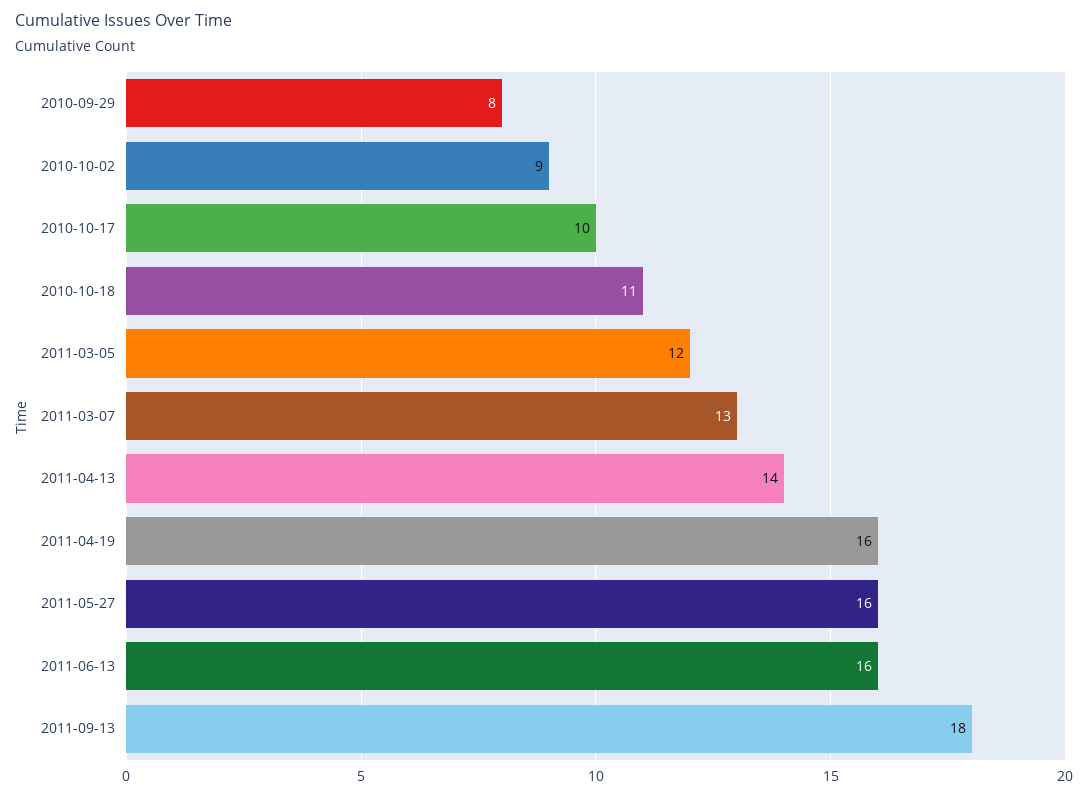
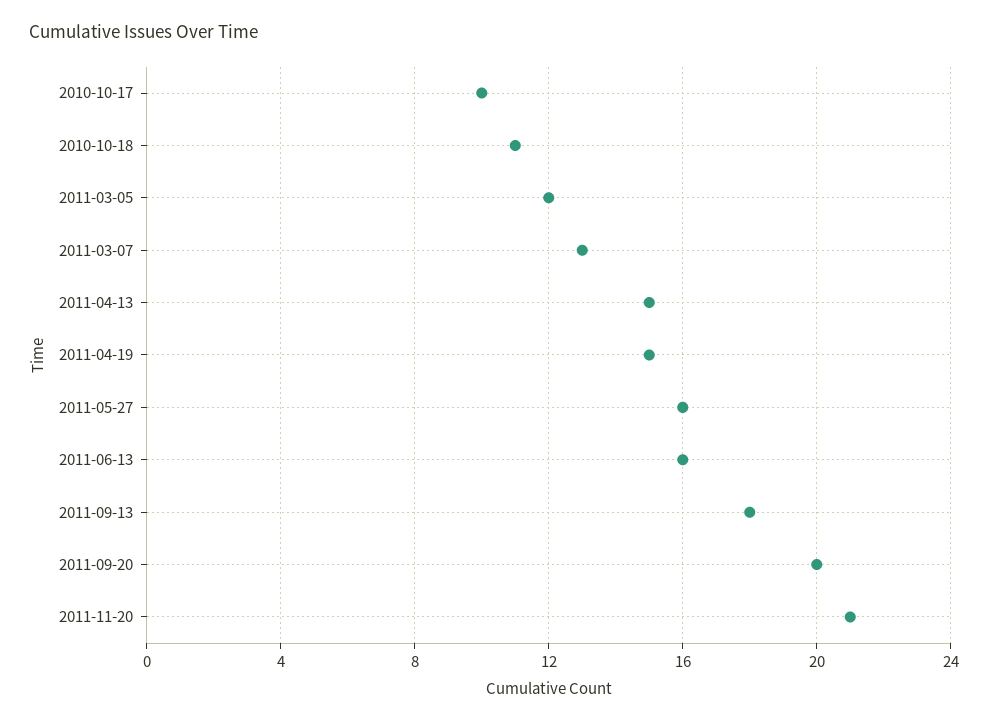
2010-09-29: 8 -> none
2010-10-02: 9 -> none
2011-04-13: 14 -> 15
2011-04-19: 16 -> 15
2011-09-20: none -> 20
2011-11-20: none -> 21

